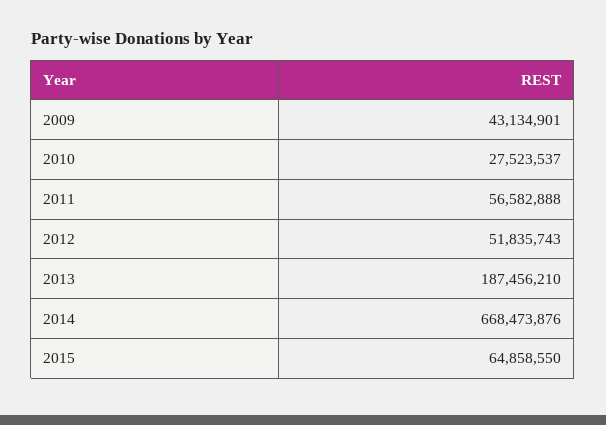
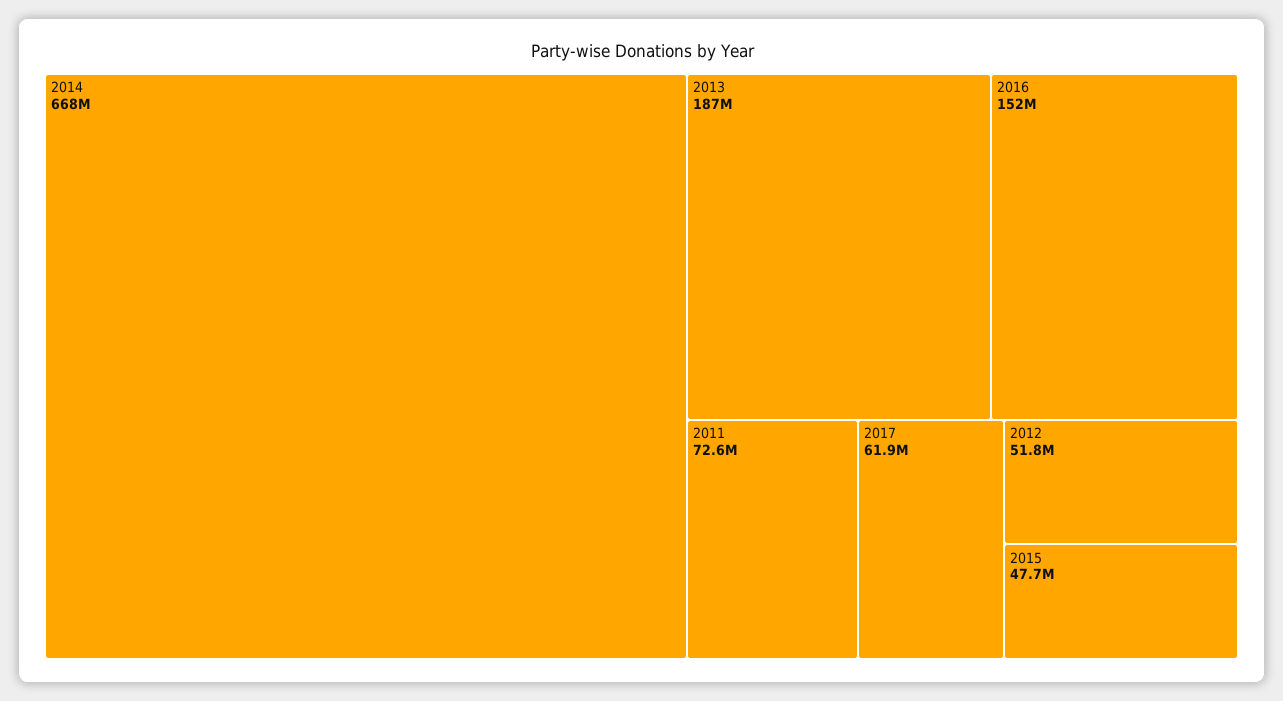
2009: 43134901 -> none
2010: 27523537 -> none
2011: 56582888 -> 72600000
2015: 64858550 -> 47700000
2016: none -> 152000000
2017: none -> 61900000

